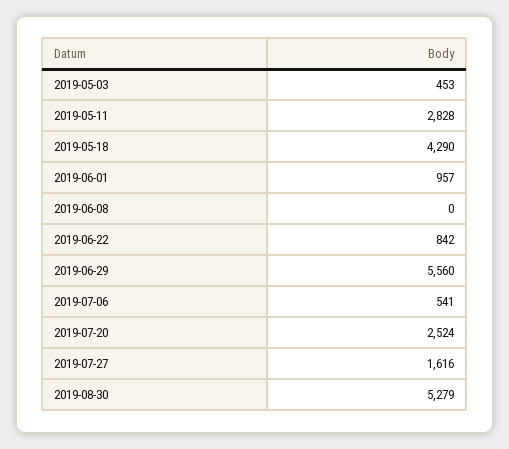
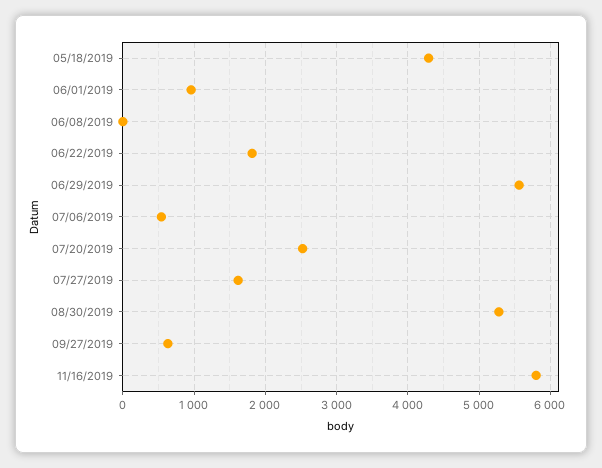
2019-05-03: 453 -> none
2019-05-11: 2828 -> none
2019-06-22: 842 -> 1800
09/27/2019: none -> 600
11/16/2019: none -> 5800

